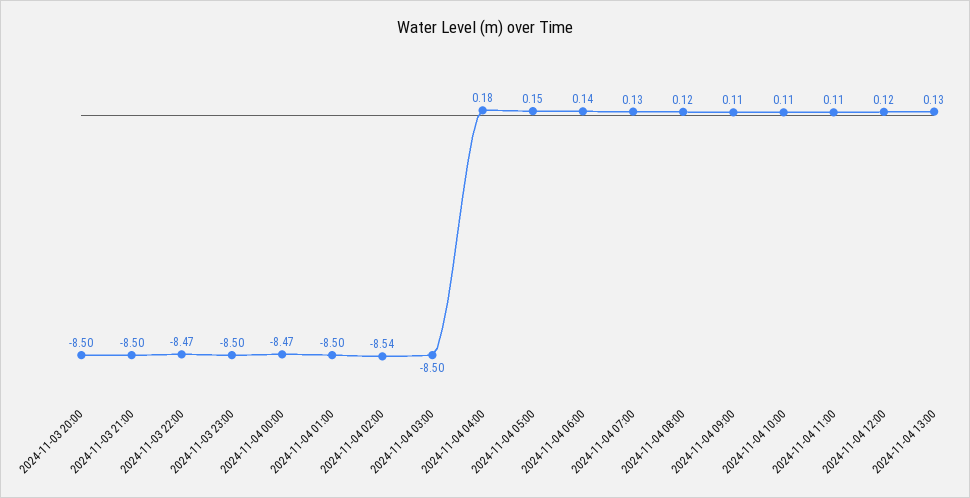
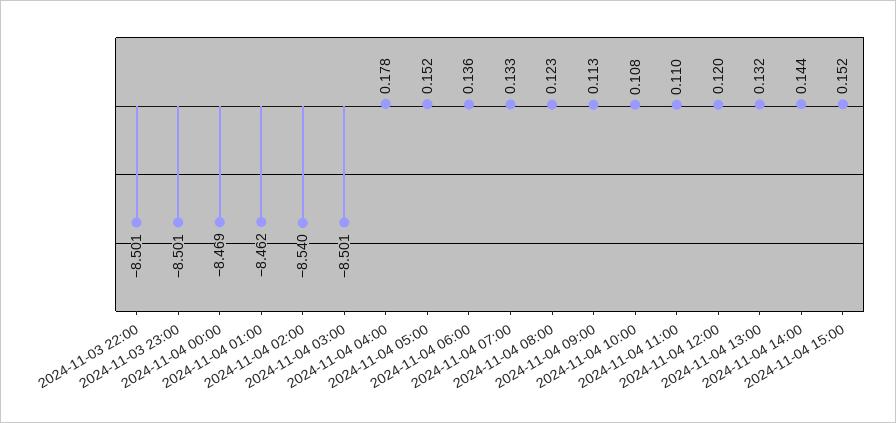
2024-11-03 20:00: -8.5 -> none
2024-11-03 21:00: -8.5 -> none
2024-11-03 22:00: -8.47 -> -8.501
2024-11-04 01:00: -8.5 -> -8.462
2024-11-04 14:00: none -> 0.144
2024-11-04 15:00: none -> 0.152

